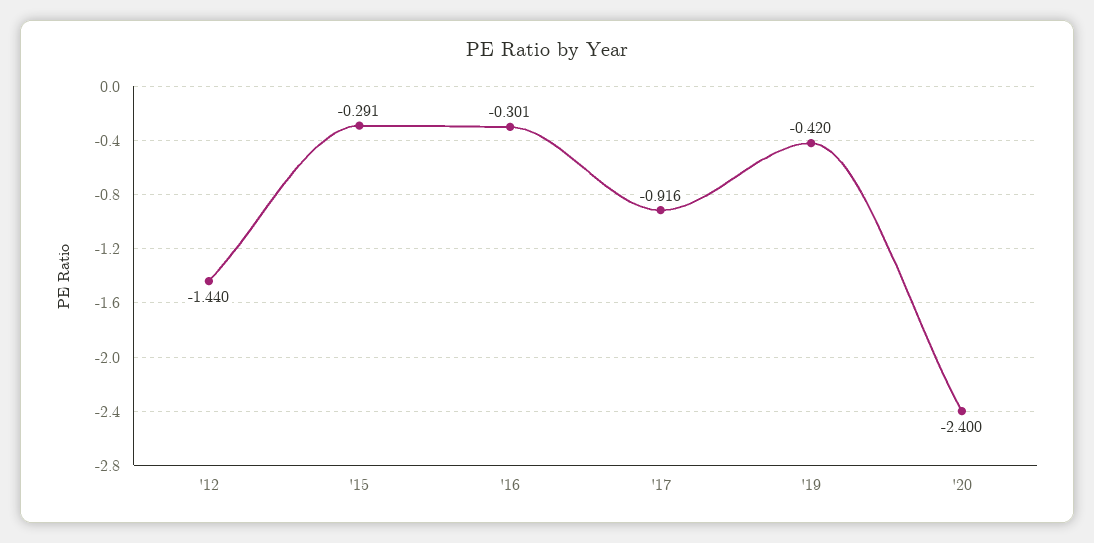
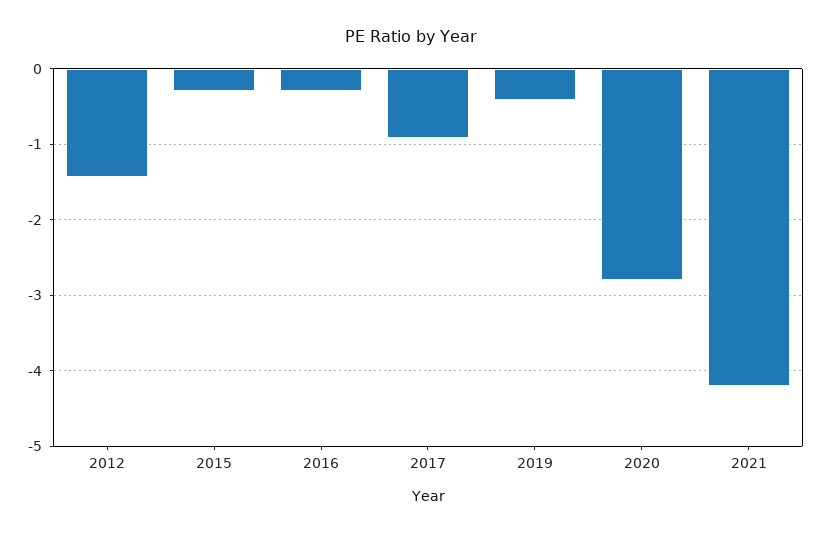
'20: -2.4 -> -2.8
2021: none -> -4.2

